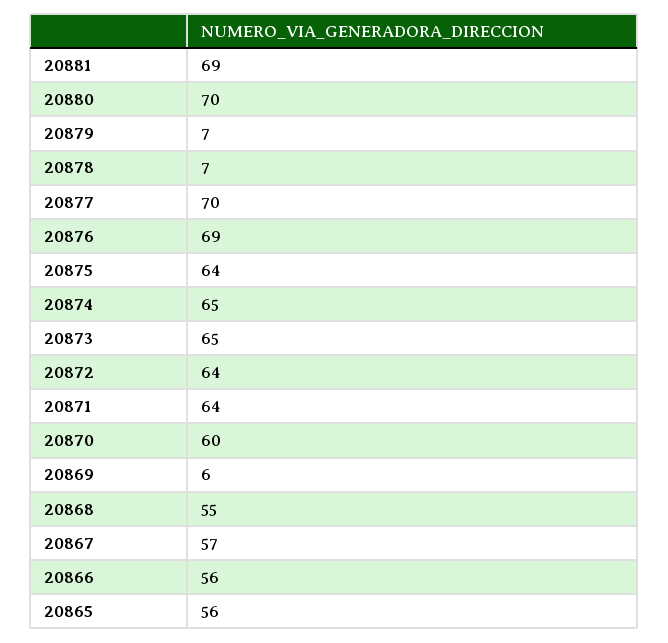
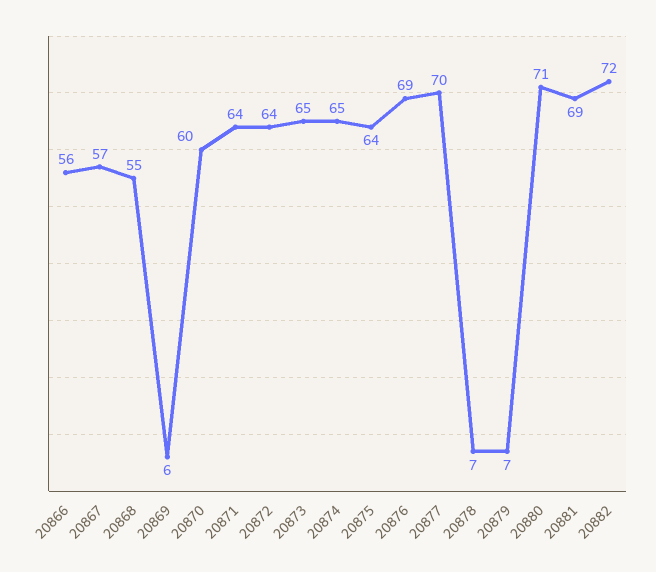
20880: 70 -> 71
20865: 56 -> none
20882: none -> 72

